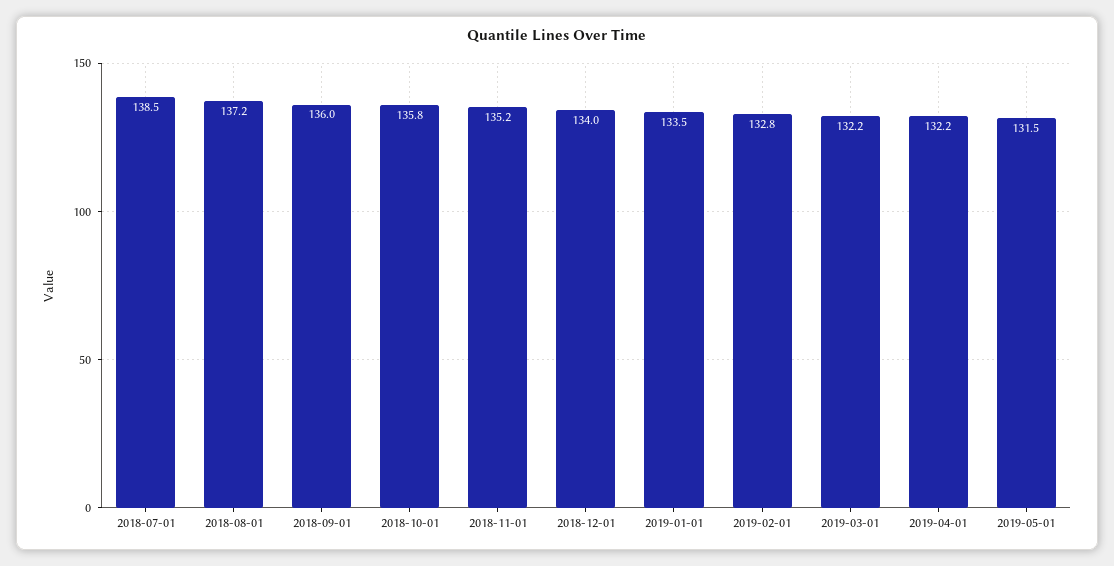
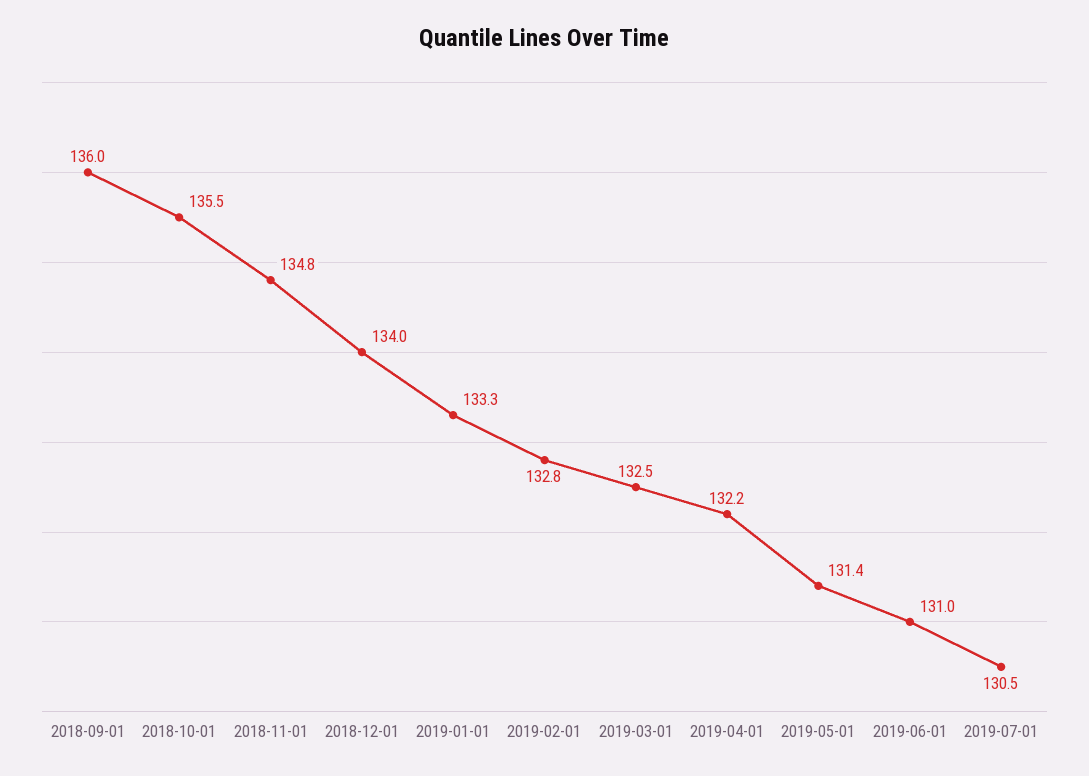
2018-07-01: 138.5 -> none
2018-08-01: 137.2 -> none
2018-10-01: 135.8 -> 135.5
2018-11-01: 135.2 -> 134.8
2019-01-01: 133.5 -> 133.3
2019-03-01: 132.2 -> 132.5
2019-05-01: 131.5 -> 131.4
2019-06-01: none -> 131
2019-07-01: none -> 130.5

